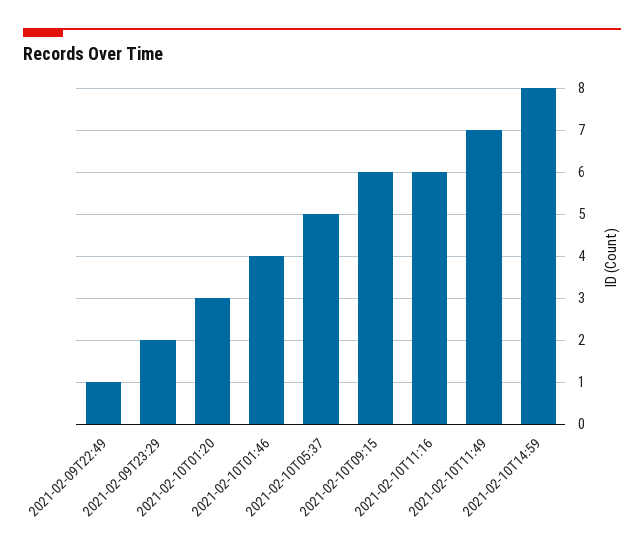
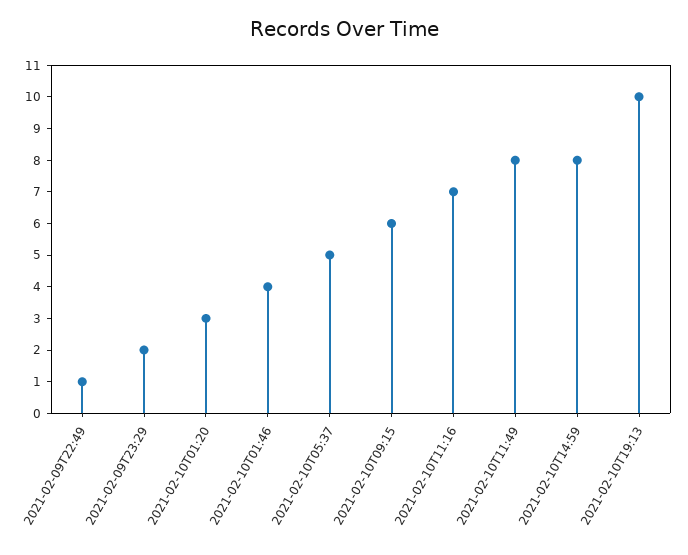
2021-02-10T11:16: 6 -> 7
2021-02-10T11:49: 7 -> 8
2021-02-10T19:13: none -> 10

